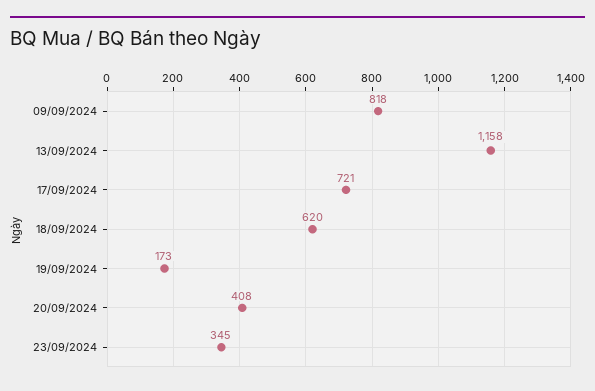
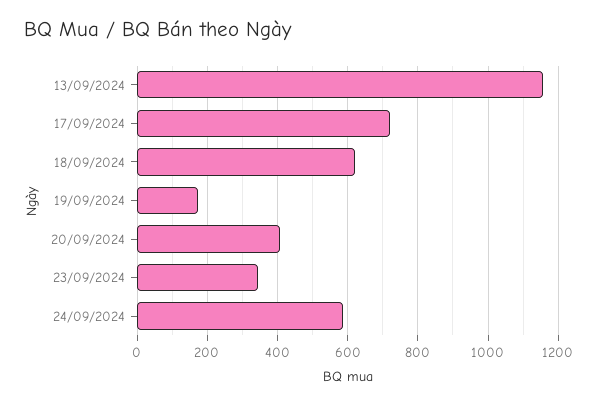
09/09/2024: 818 -> none
24/09/2024: none -> 580

